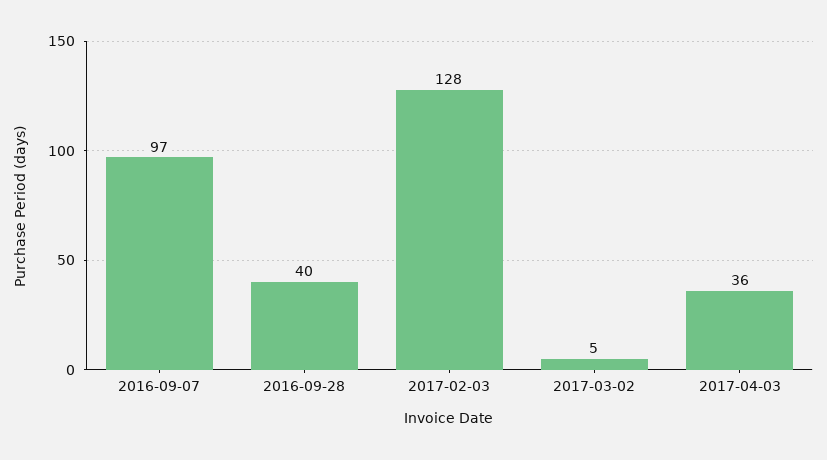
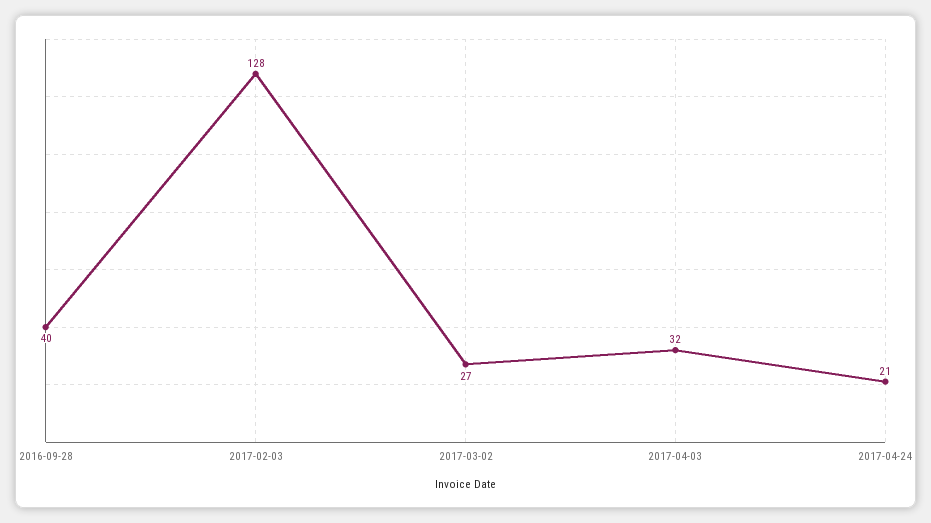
2016-09-07: 97 -> none
2017-03-02: 5 -> 27
2017-04-03: 36 -> 32
2017-04-24: none -> 21

